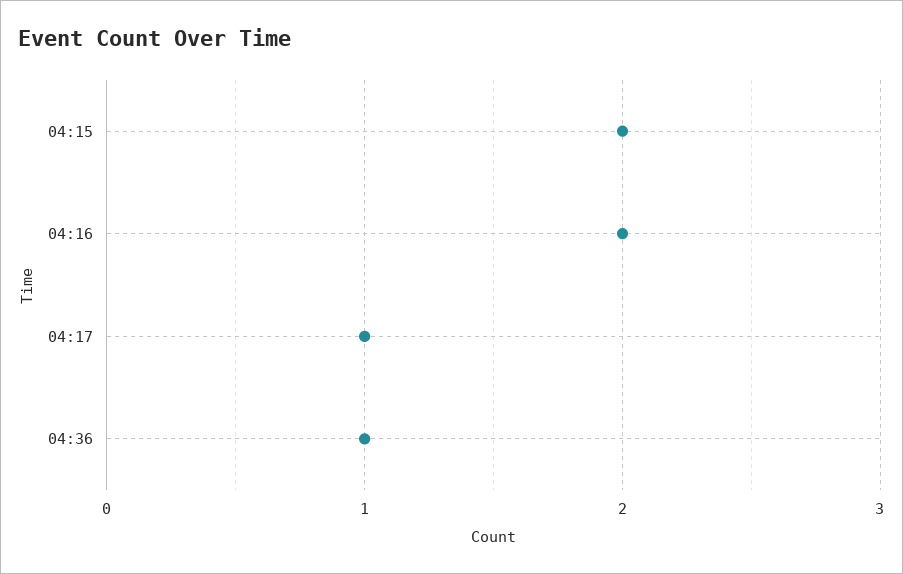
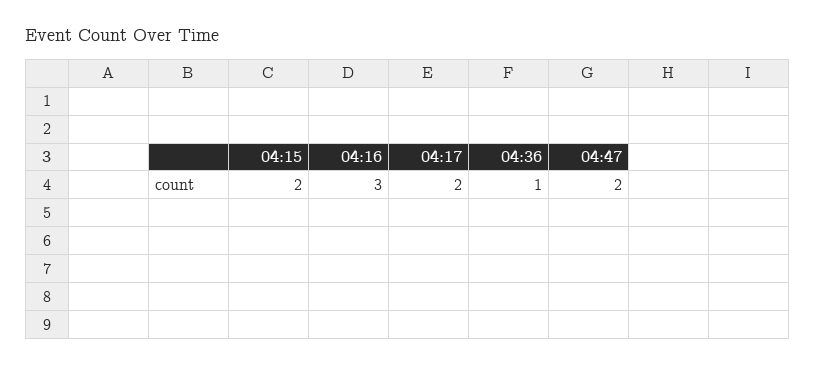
04:16: 2 -> 3
04:17: 1 -> 2
04:47: none -> 2

